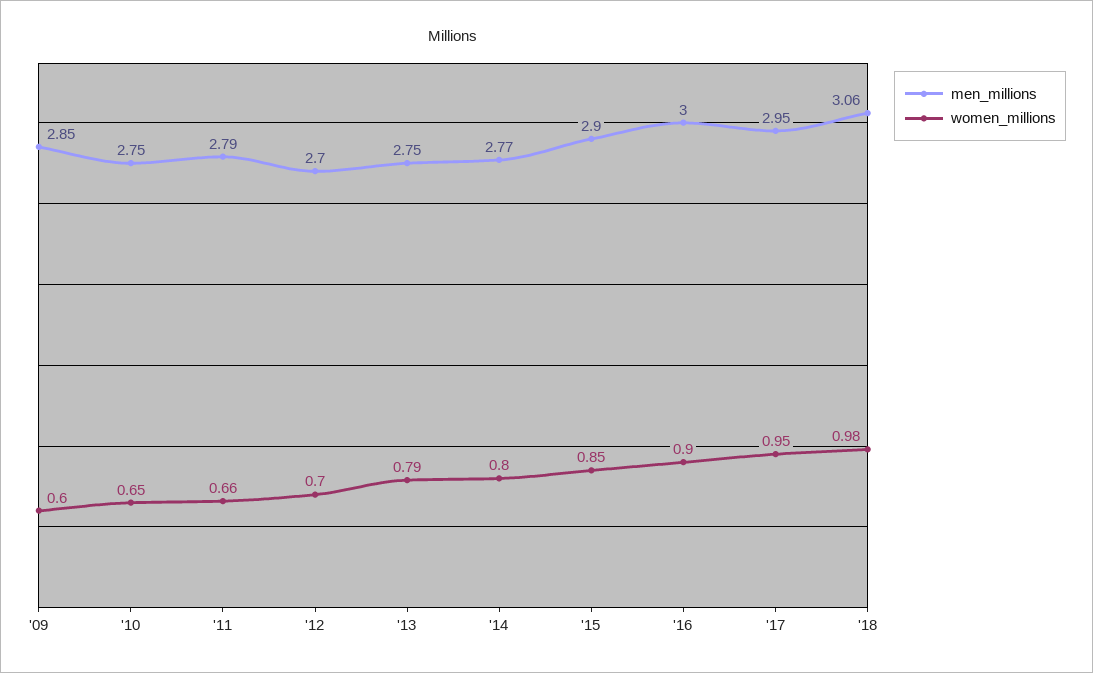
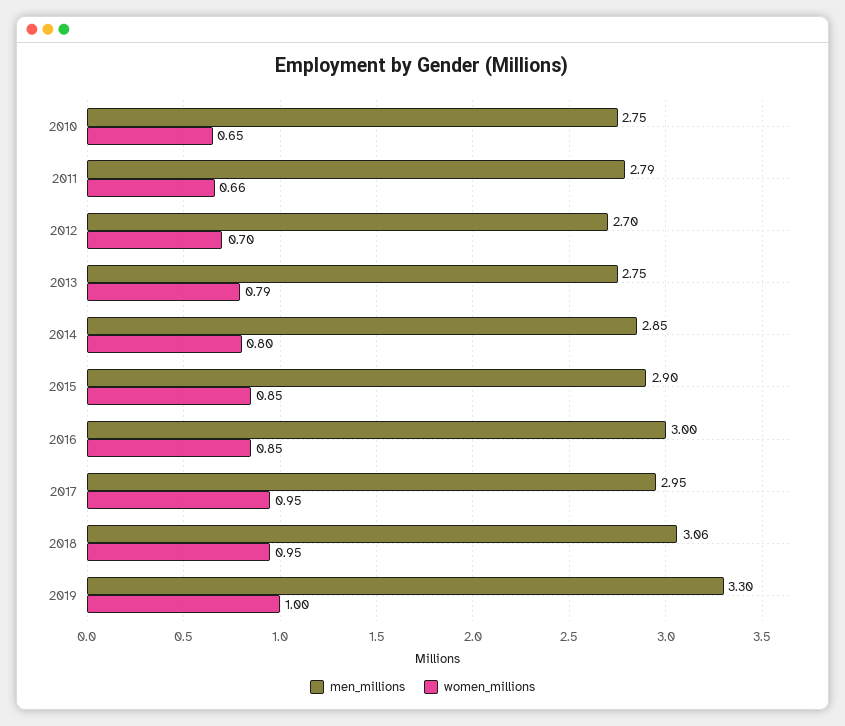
men_millions, '09: 2.85 -> none
women_millions, '09: 0.6 -> none
men_millions, '14: 2.77 -> 2.85
women_millions, '16: 0.9 -> 0.85
women_millions, '18: 0.98 -> 0.95
men_millions, 2019: none -> 3.3
women_millions, 2019: none -> 1

